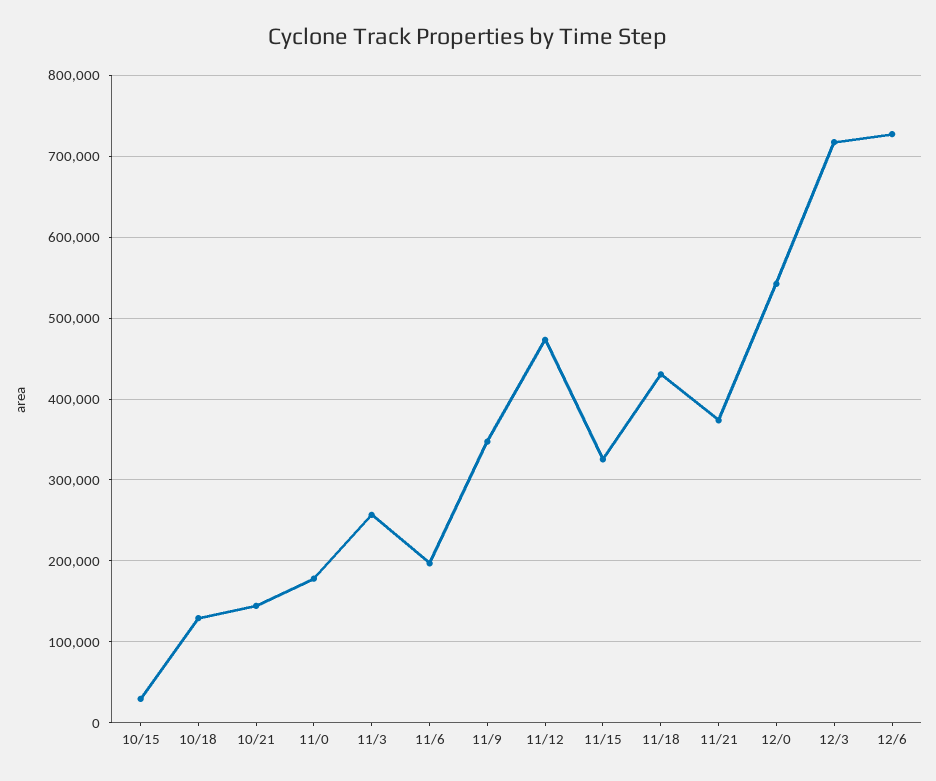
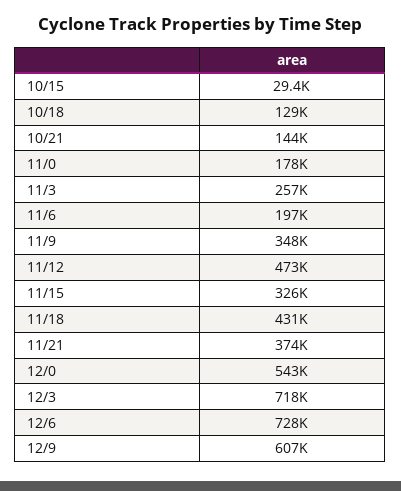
12/9: none -> 607000

